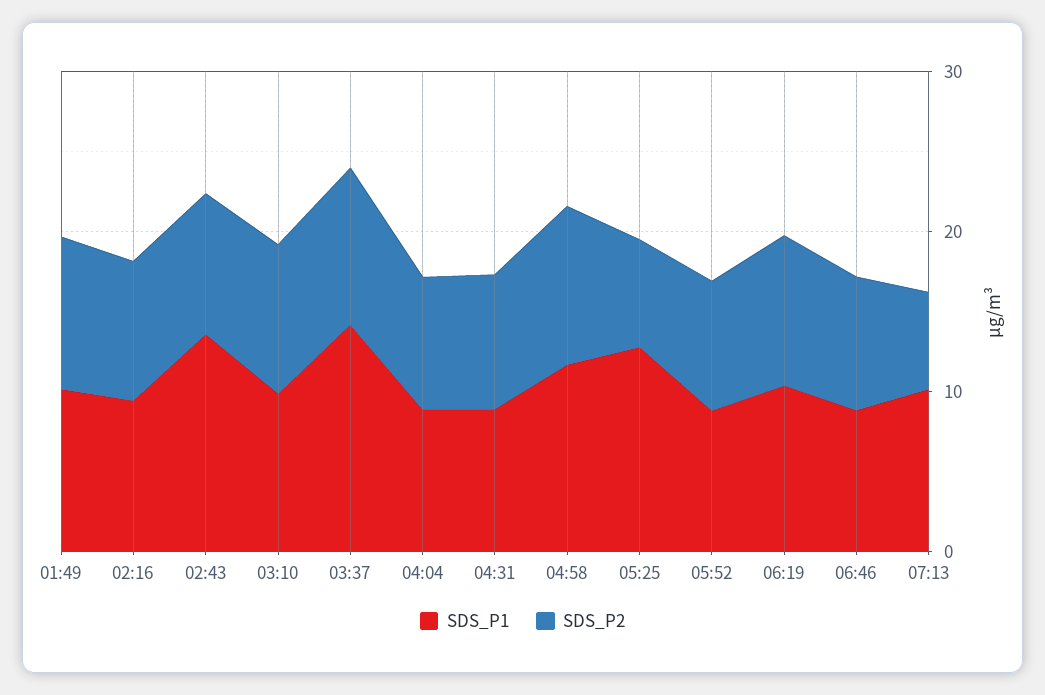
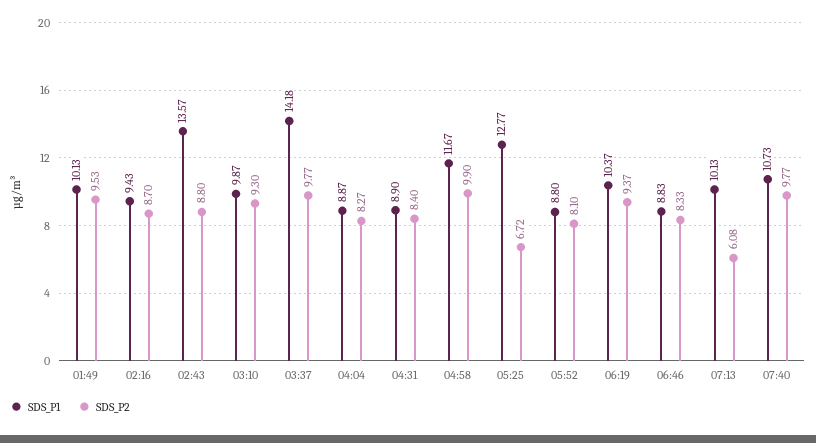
SDS_P1, 07:40: none -> 10.73
SDS_P2, 07:40: none -> 9.77

